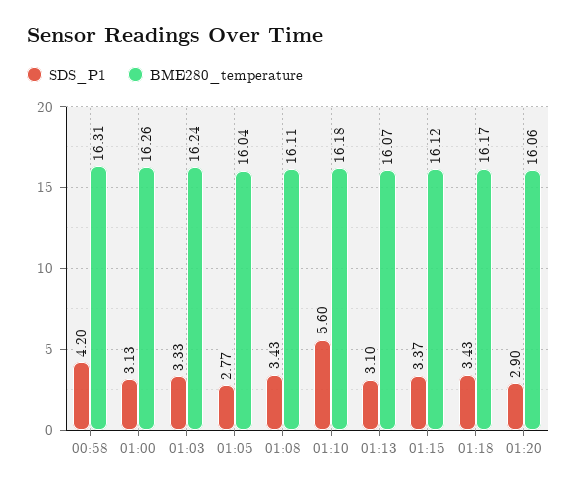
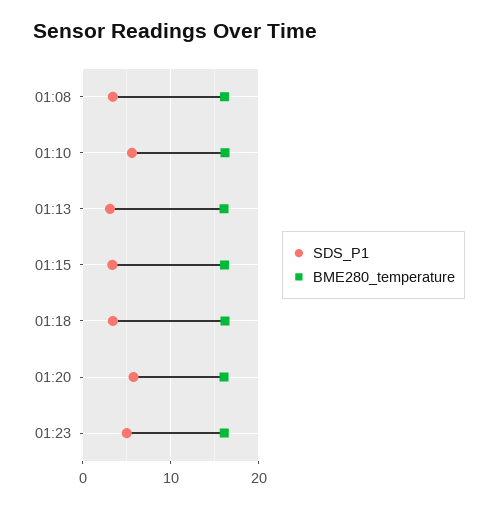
SDS_P1, 00:58: 4.2 -> none
BME280_temperature, 00:58: 16.31 -> none
SDS_P1, 01:00: 3.13 -> none
BME280_temperature, 01:00: 16.26 -> none
SDS_P1, 01:03: 3.33 -> none
BME280_temperature, 01:03: 16.24 -> none
SDS_P1, 01:05: 2.77 -> none
BME280_temperature, 01:05: 16.04 -> none
SDS_P1, 01:20: 2.9 -> 6
SDS_P1, 01:23: none -> 5
BME280_temperature, 01:23: none -> 16

